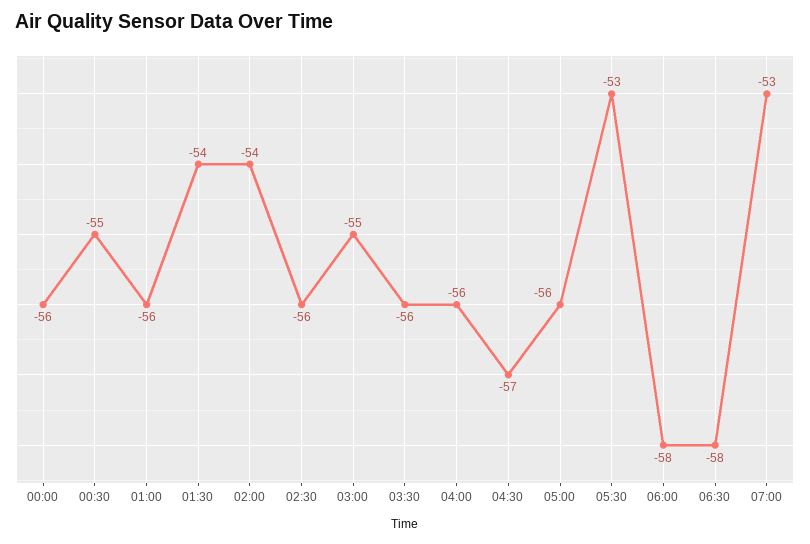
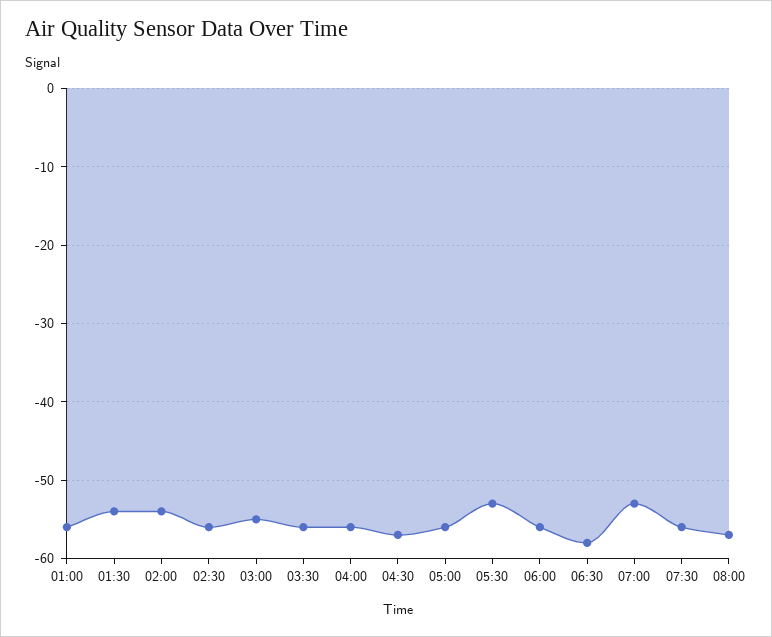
00:00: -56 -> none
00:30: -55 -> none
06:00: -58 -> -56
07:30: none -> -56
08:00: none -> -57

